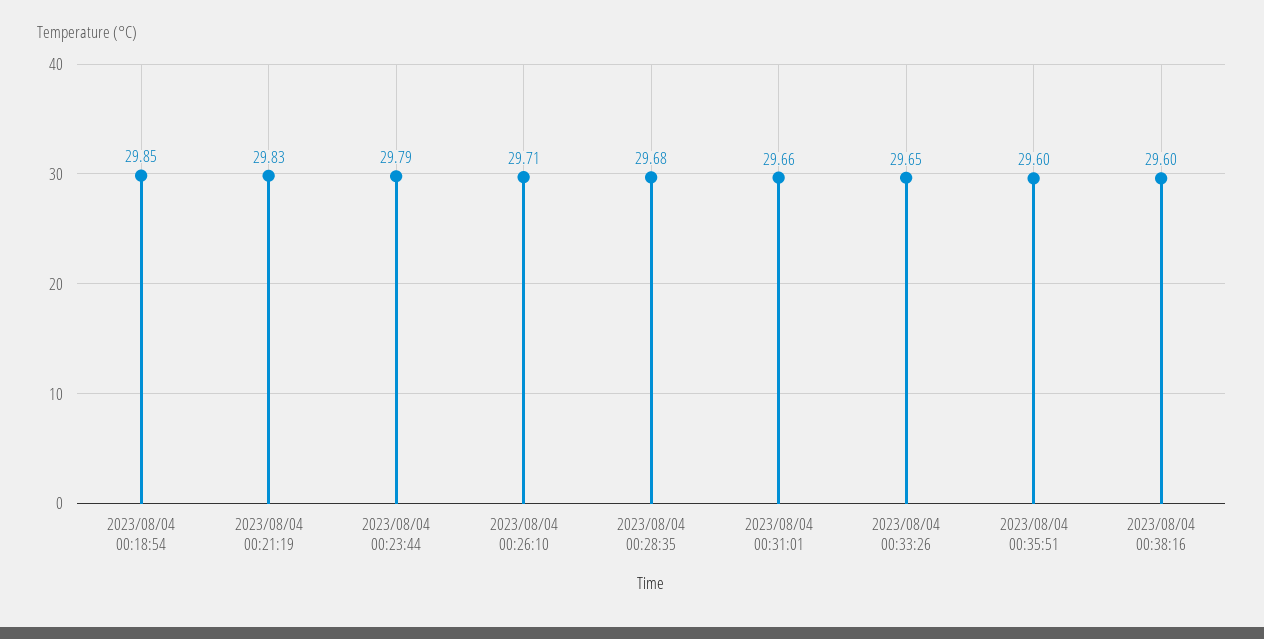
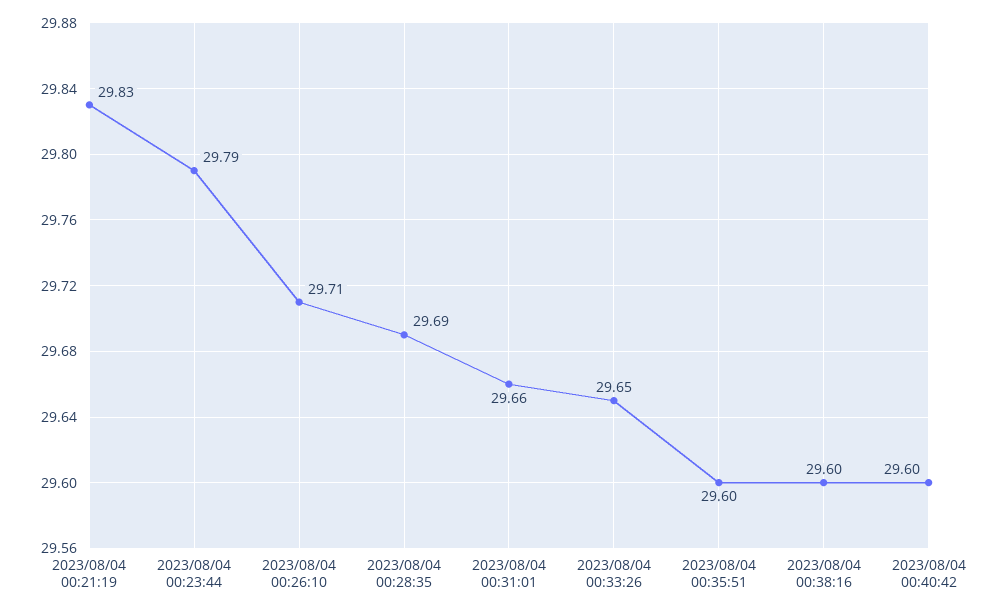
2023/08/04 00:18:54: 29.85 -> none
2023/08/04 00:28:35: 29.68 -> 29.69
2023/08/04 00:40:42: none -> 29.6

